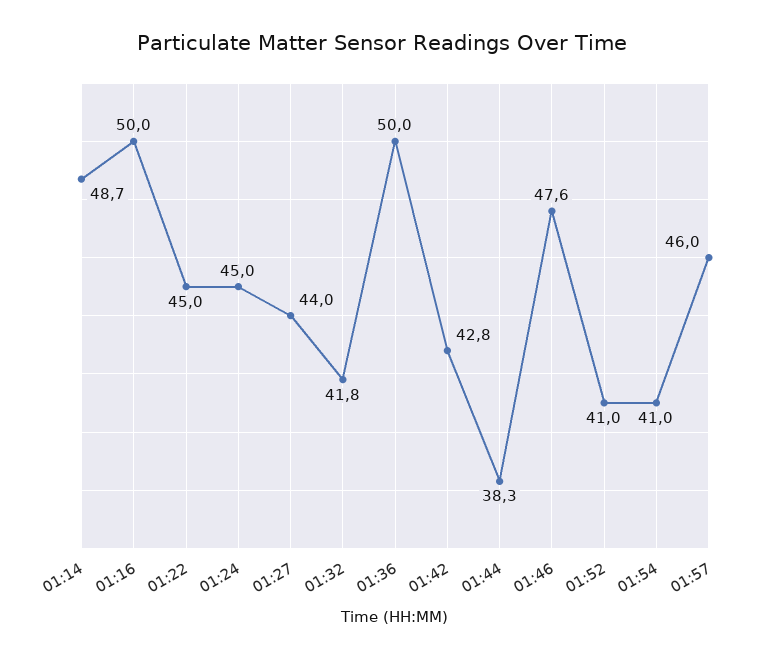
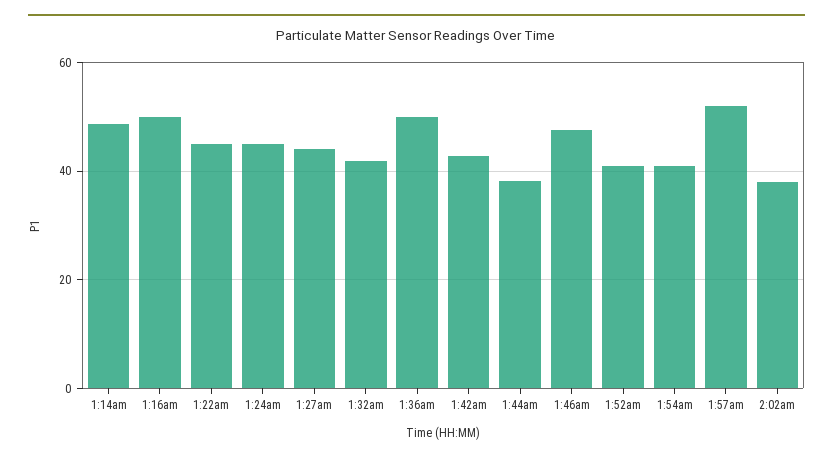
01:57: 46 -> 52
2:02am: none -> 38

